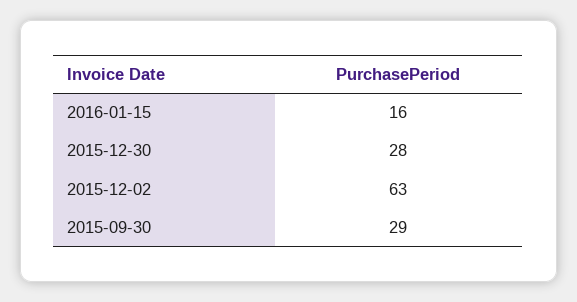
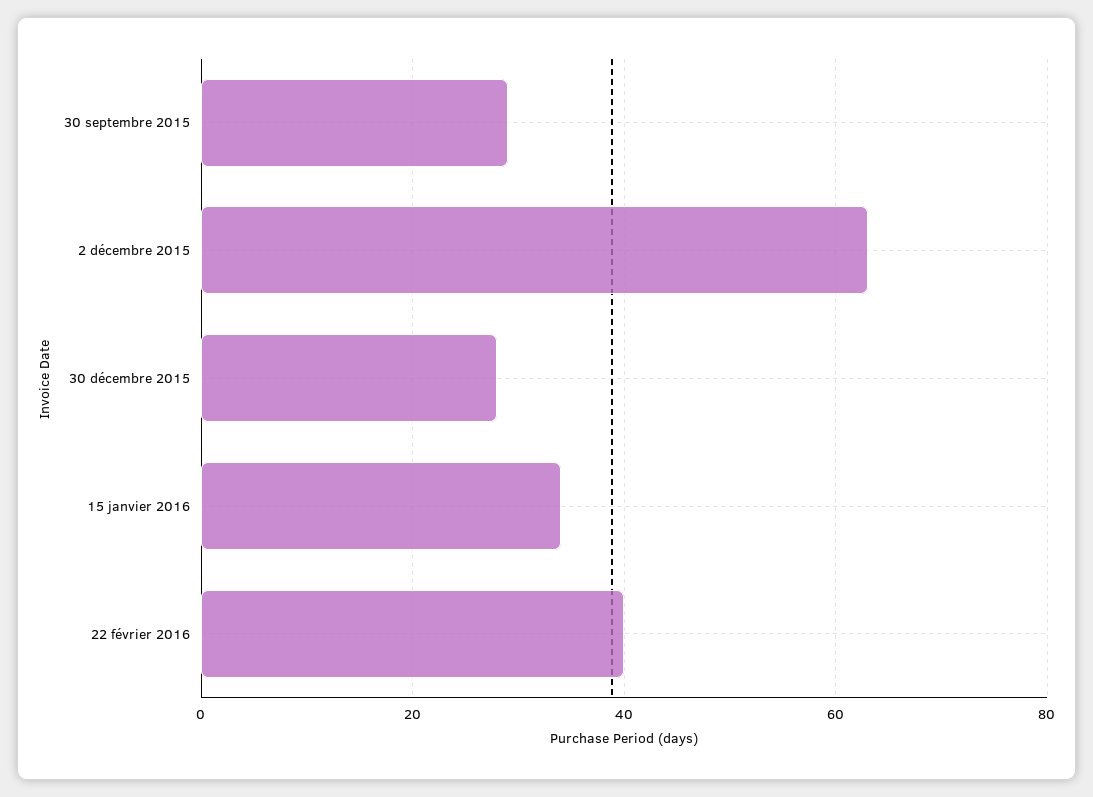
2016-01-15: 16 -> 35
22 février 2016: none -> 40

